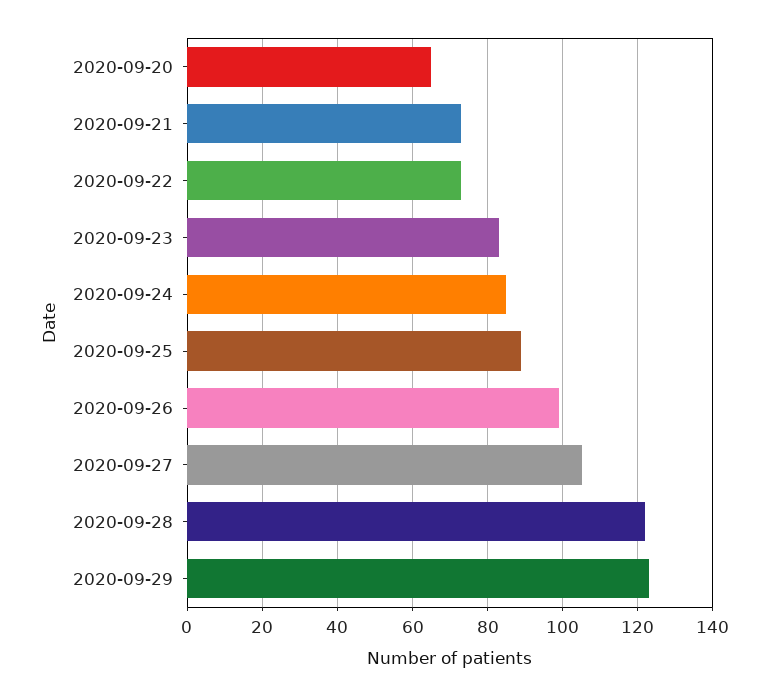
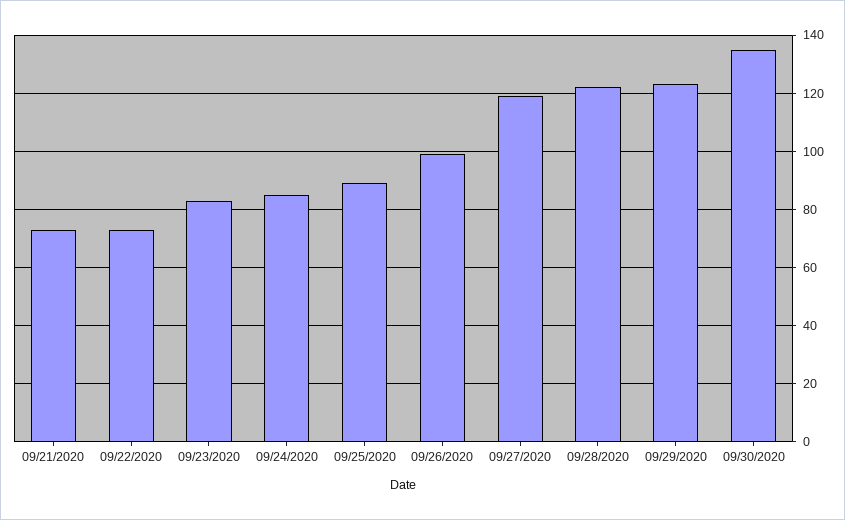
2020-09-20: 65 -> none
2020-09-27: 105 -> 120
09/30/2020: none -> 135

